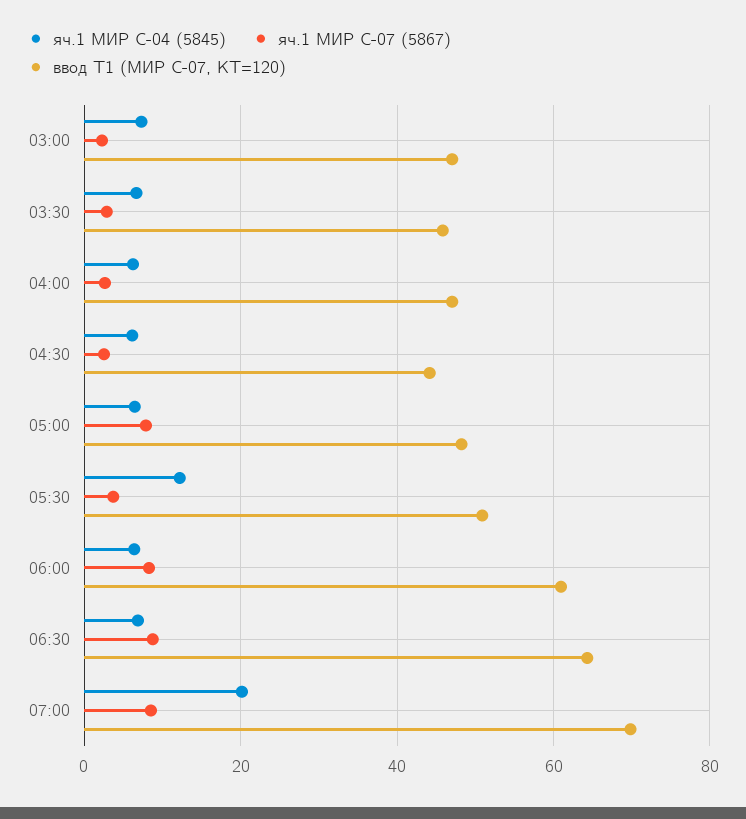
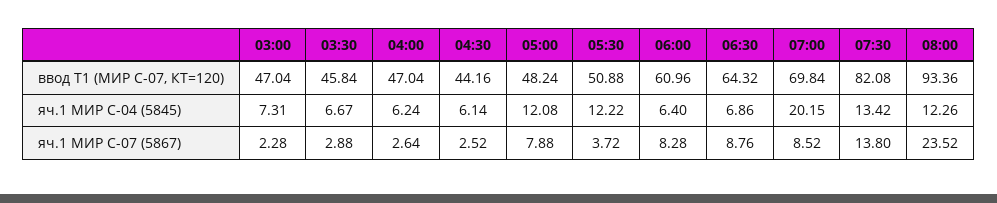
яч.1 МИР С-04 (5845), 05:00: 6 -> 12.08
ввод Т1 (МИР С-07, КТ=120), 07:30: none -> 82.08
ввод Т1 (МИР С-07, КТ=120), 08:00: none -> 93.36
яч.1 МИР С-04 (5845), 07:30: none -> 13.42
яч.1 МИР С-04 (5845), 08:00: none -> 12.26
яч.1 МИР С-07 (5867), 07:30: none -> 13.8
яч.1 МИР С-07 (5867), 08:00: none -> 23.52

